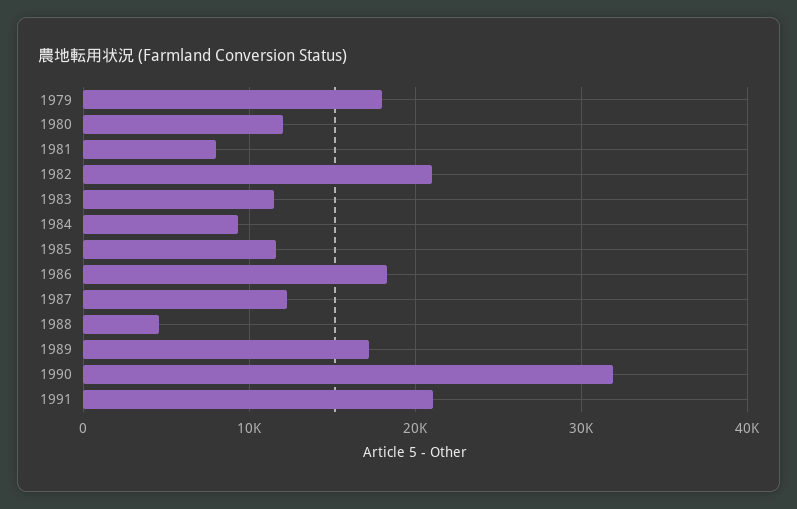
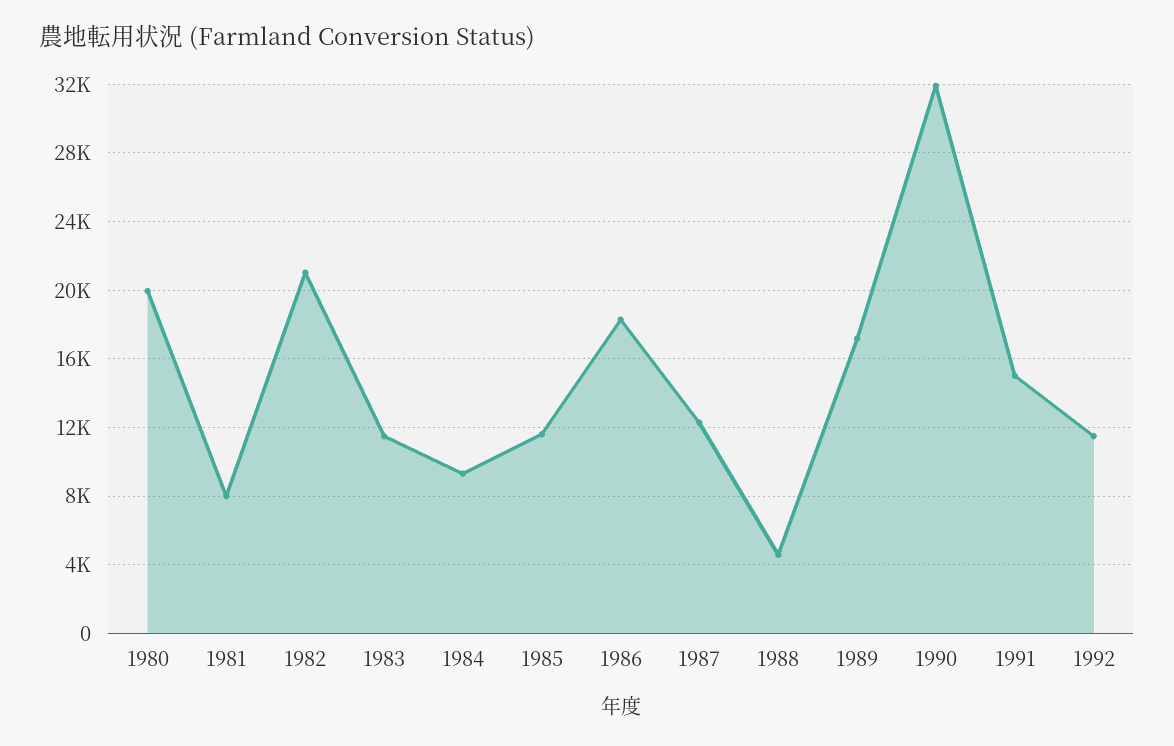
1979: 18000 -> none
1980: 12000 -> 20000
1991: 21000 -> 15000
1992: none -> 11500

